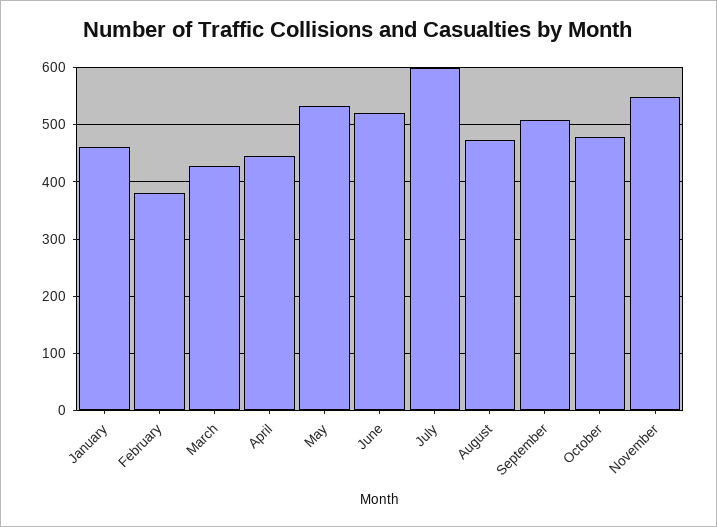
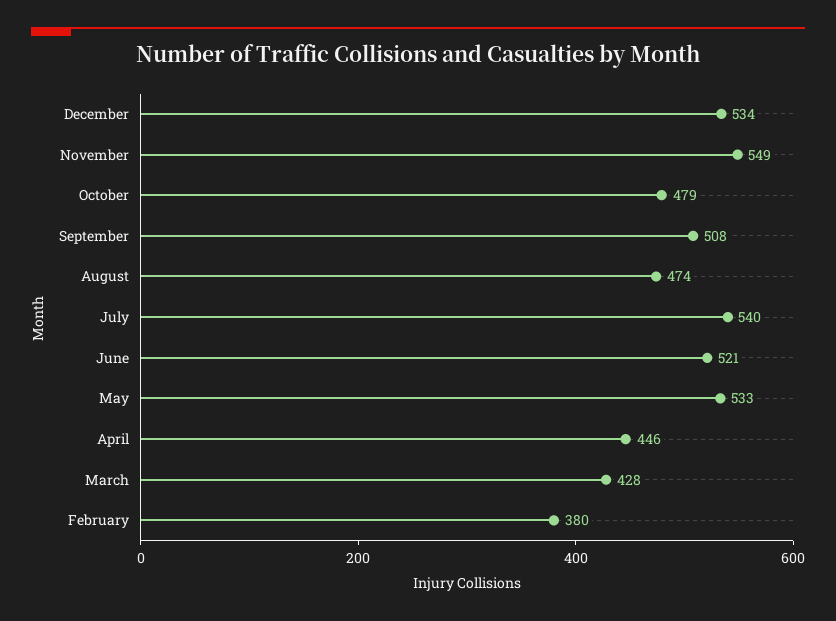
January: 460 -> none
July: 600 -> 540
December: none -> 534

